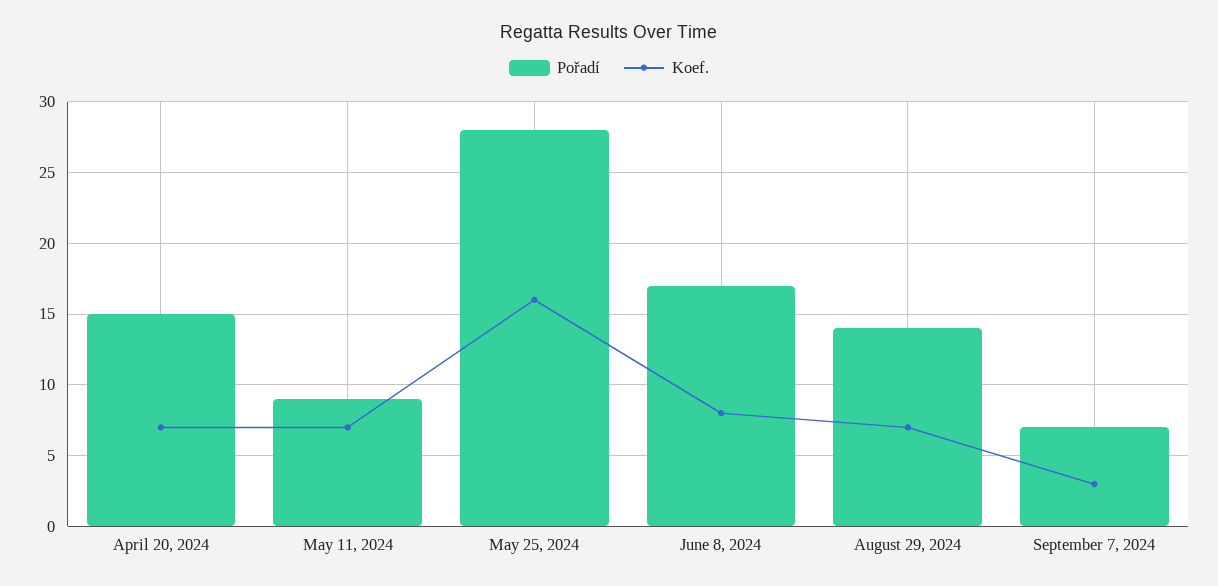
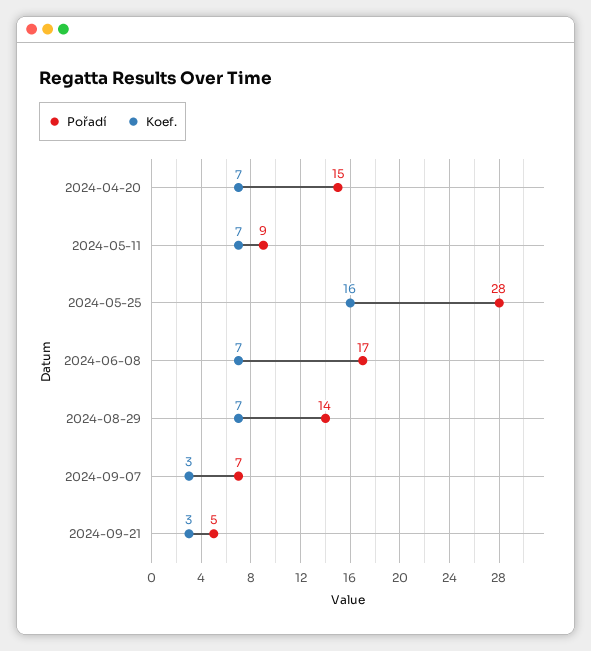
Koef., June 8, 2024: 8 -> 7
Pořadí, 2024-09-21: none -> 5
Koef., 2024-09-21: none -> 3

